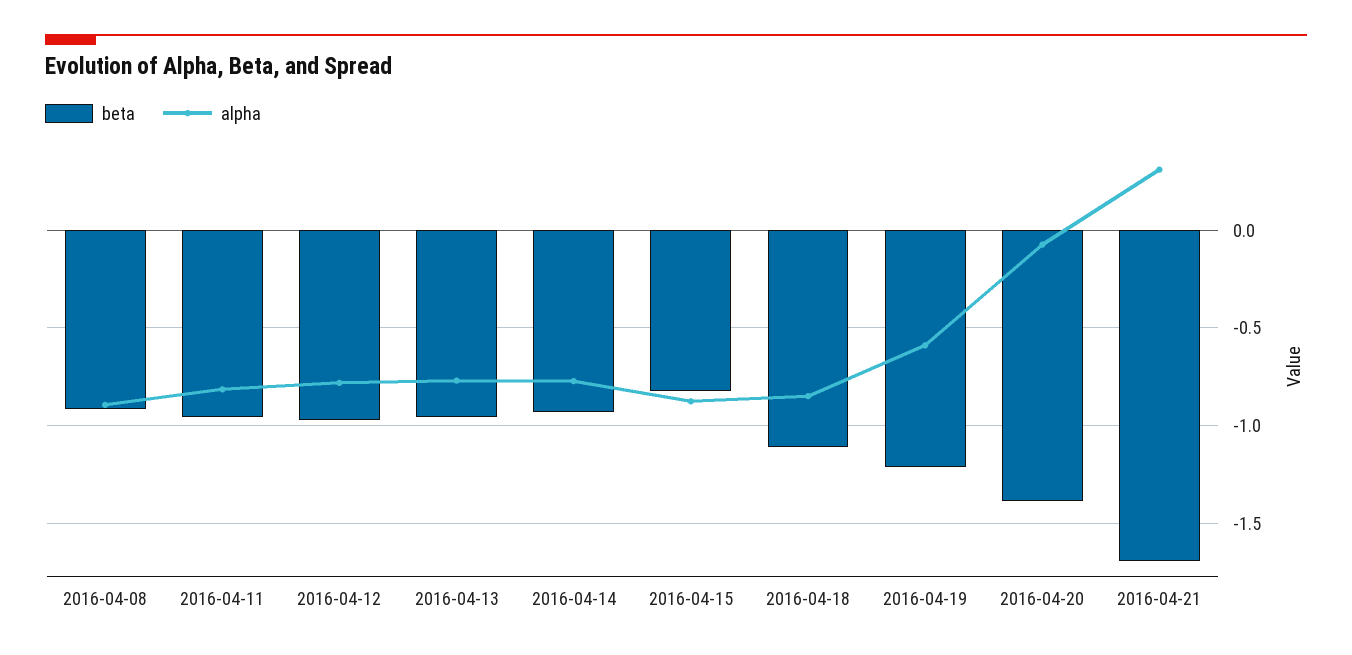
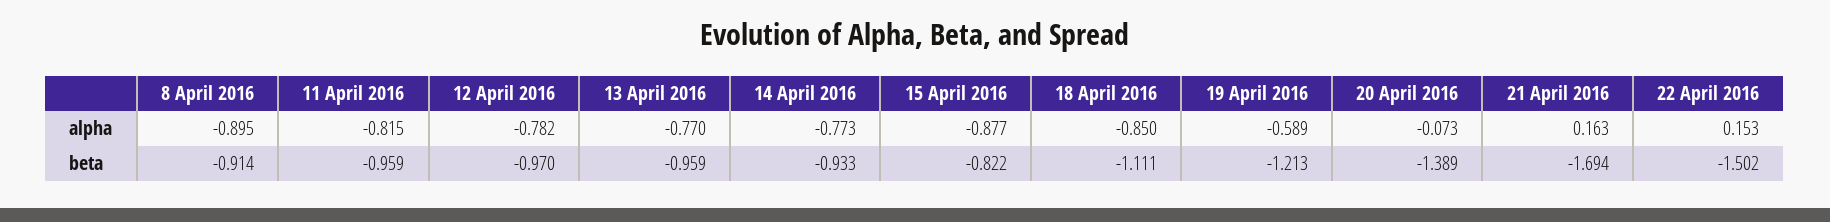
alpha, 2016-04-21: 0.3 -> 0.163
alpha, 22 April 2016: none -> 0.153
beta, 22 April 2016: none -> -1.502

